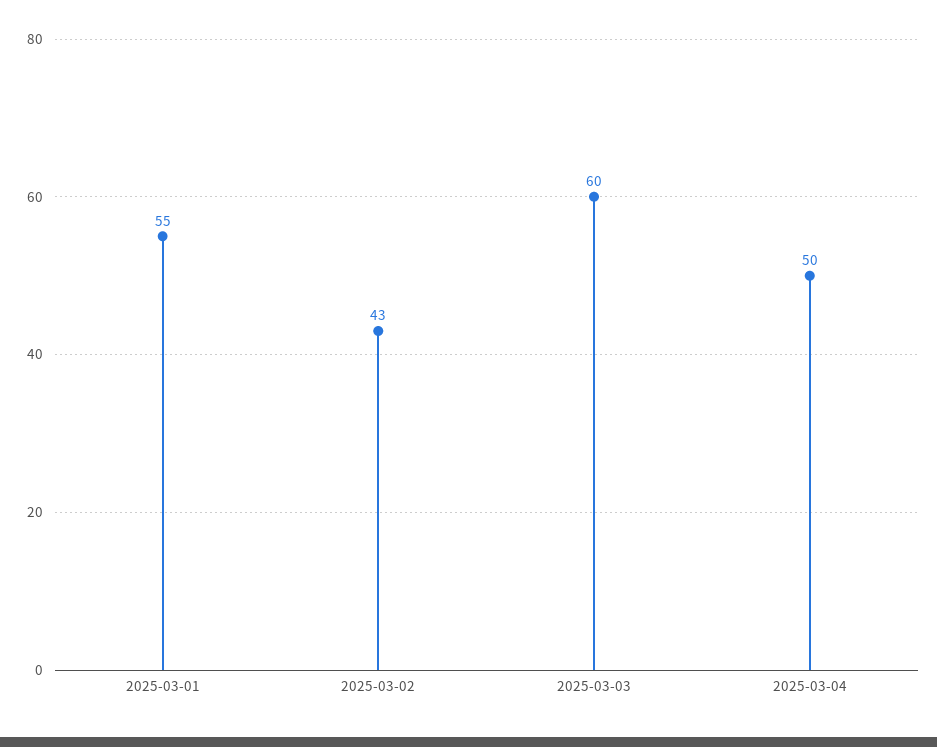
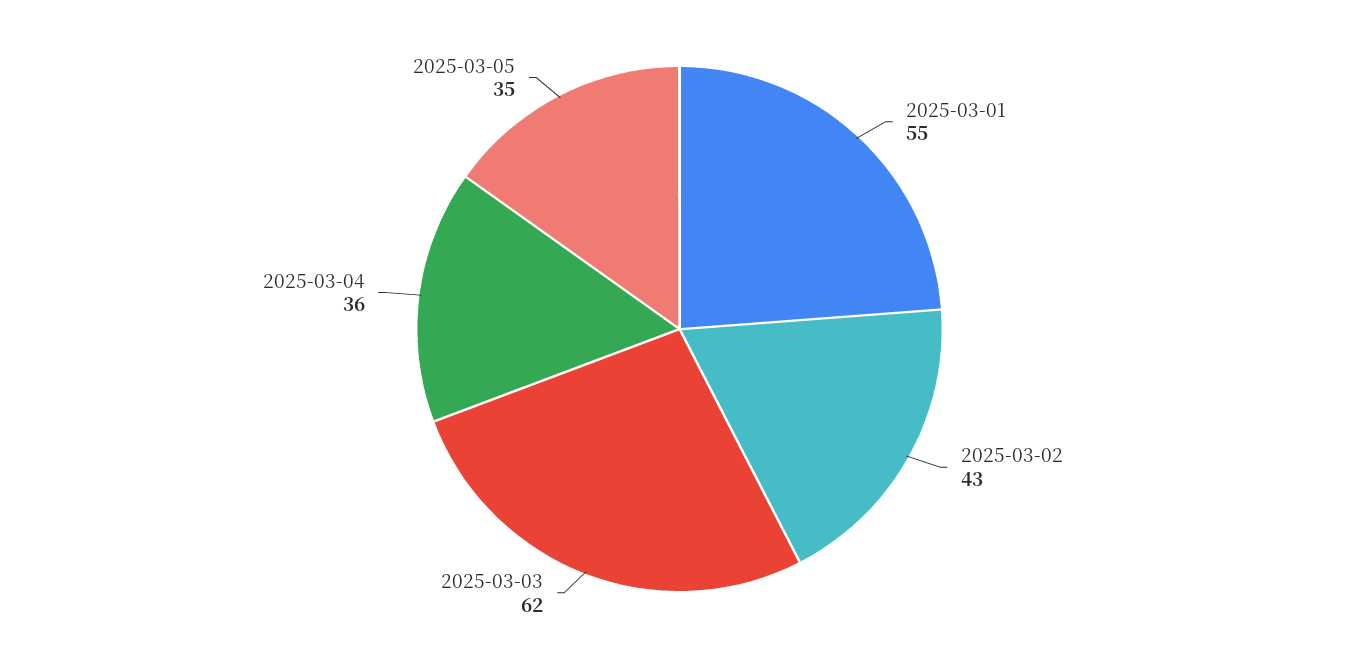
2025-03-03: 60 -> 62
2025-03-04: 50 -> 36
2025-03-05: none -> 35

